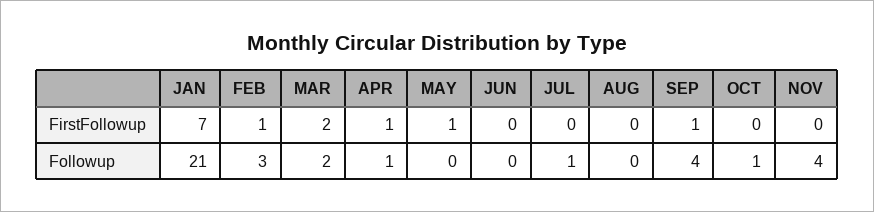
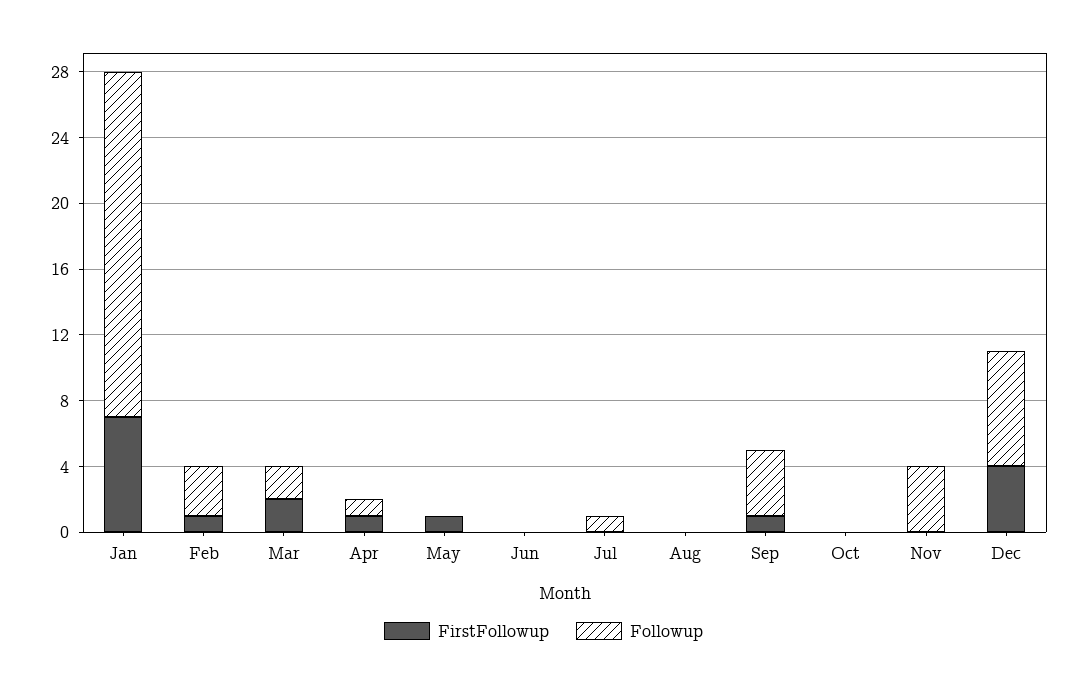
Followup, OCT: 1 -> 0
FirstFollowup, Dec: none -> 4
Followup, Dec: none -> 7

